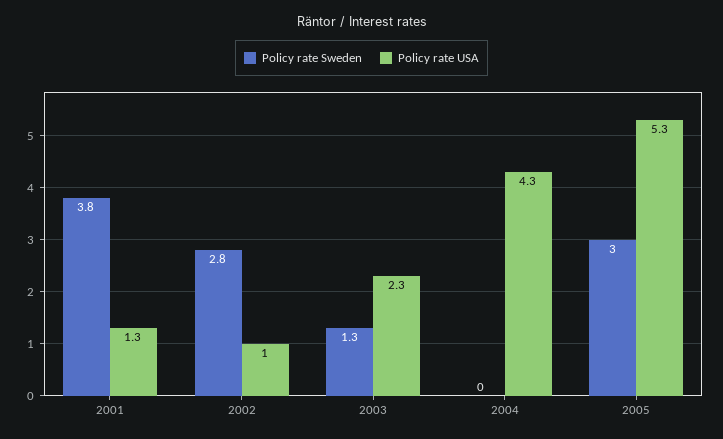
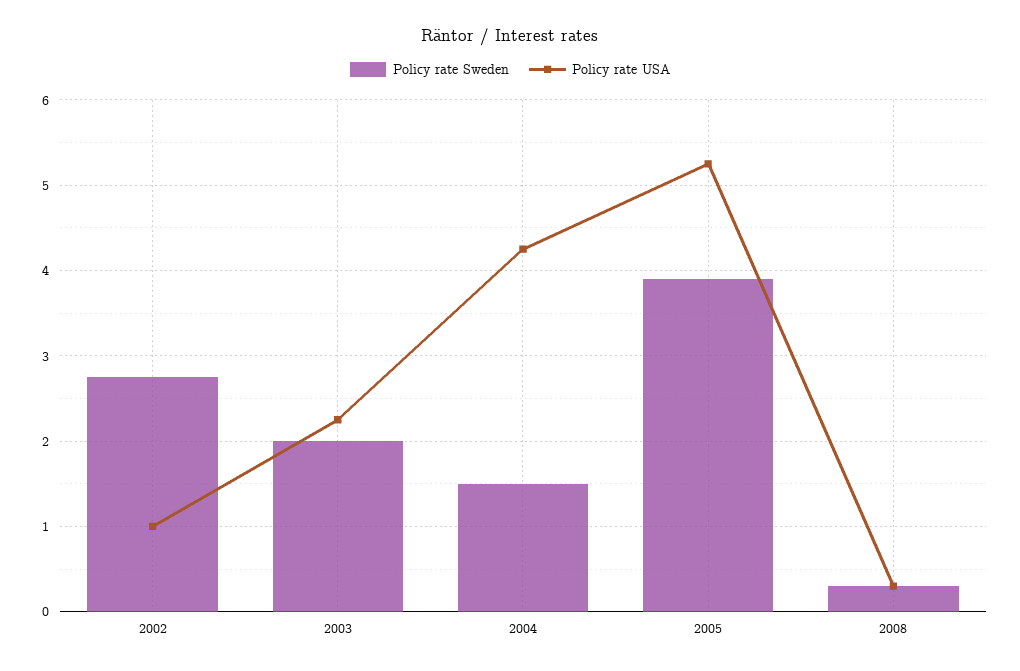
Policy rate Sweden, 2001: 3.8 -> none
Policy rate USA, 2001: 1.3 -> none
Policy rate Sweden, 2003: 1.3 -> 2
Policy rate Sweden, 2004: 0 -> 1.5
Policy rate Sweden, 2005: 3 -> 3.9
Policy rate Sweden, 2008: none -> 0.3
Policy rate USA, 2008: none -> 0.3

